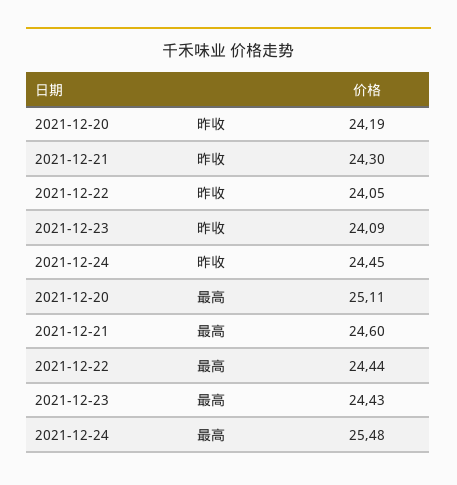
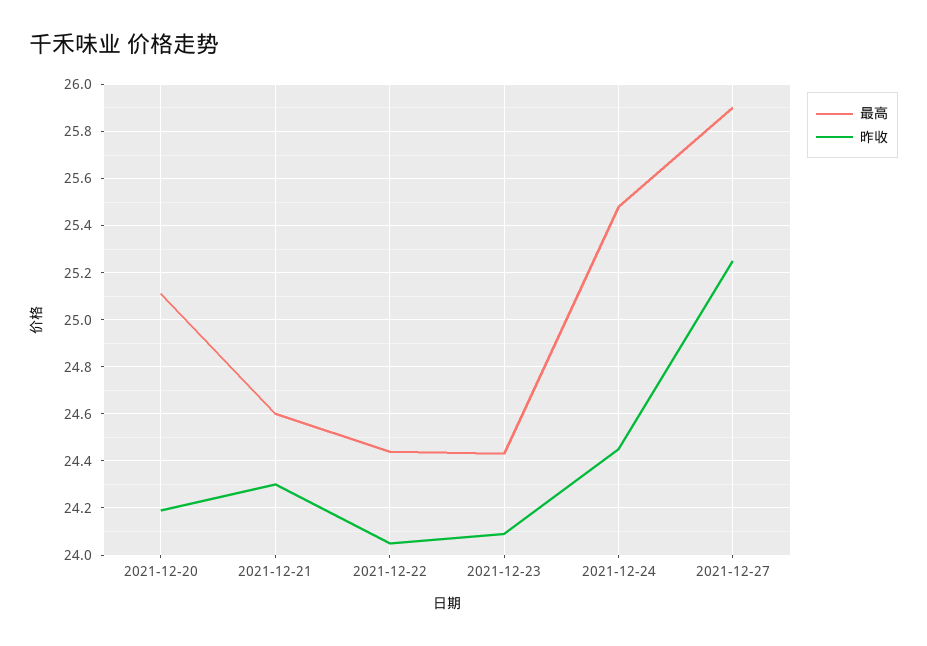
最高, 2021-12-27: none -> 25.9
昨收, 2021-12-27: none -> 25.25

